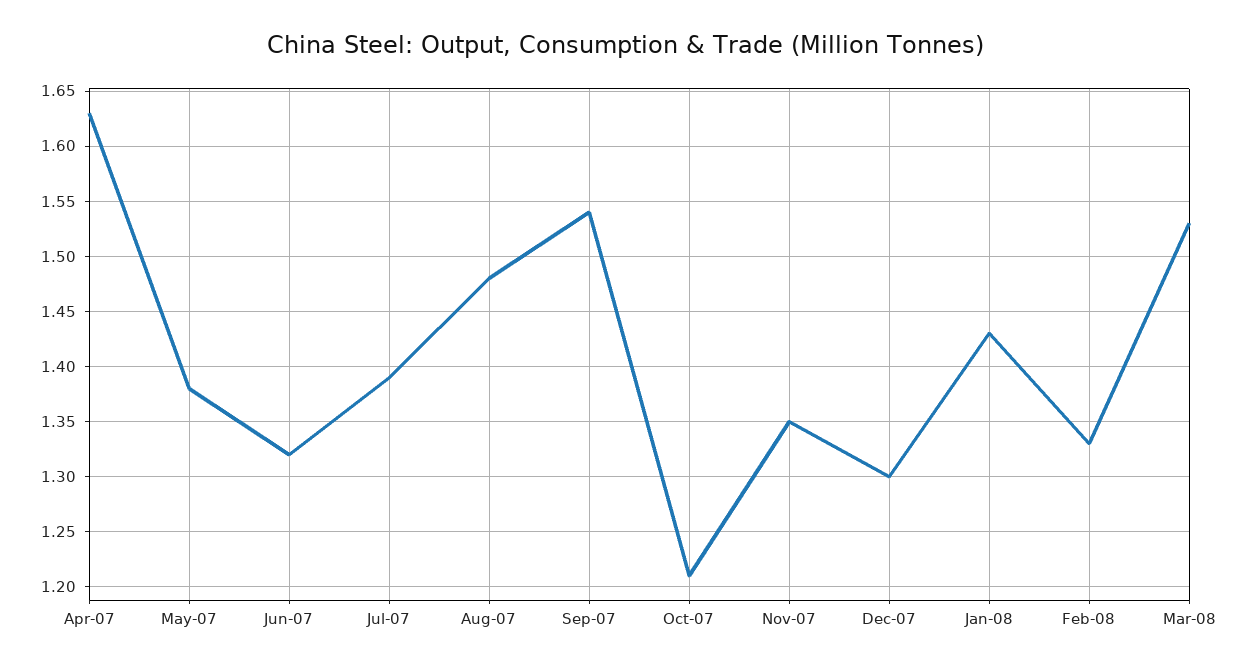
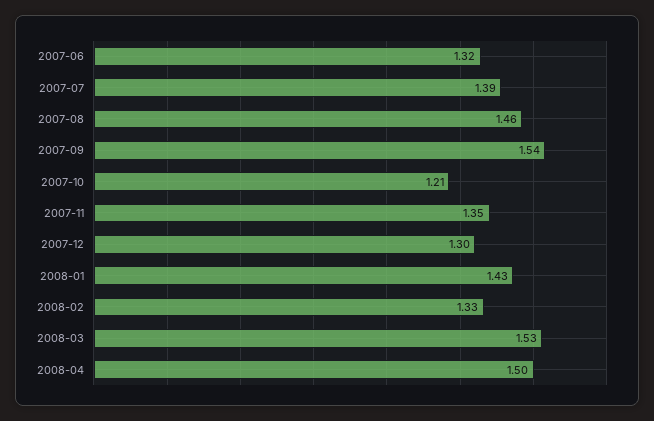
Apr-07: 1.63 -> none
May-07: 1.38 -> none
Aug-07: 1.48 -> 1.46
2008-04: none -> 1.5

